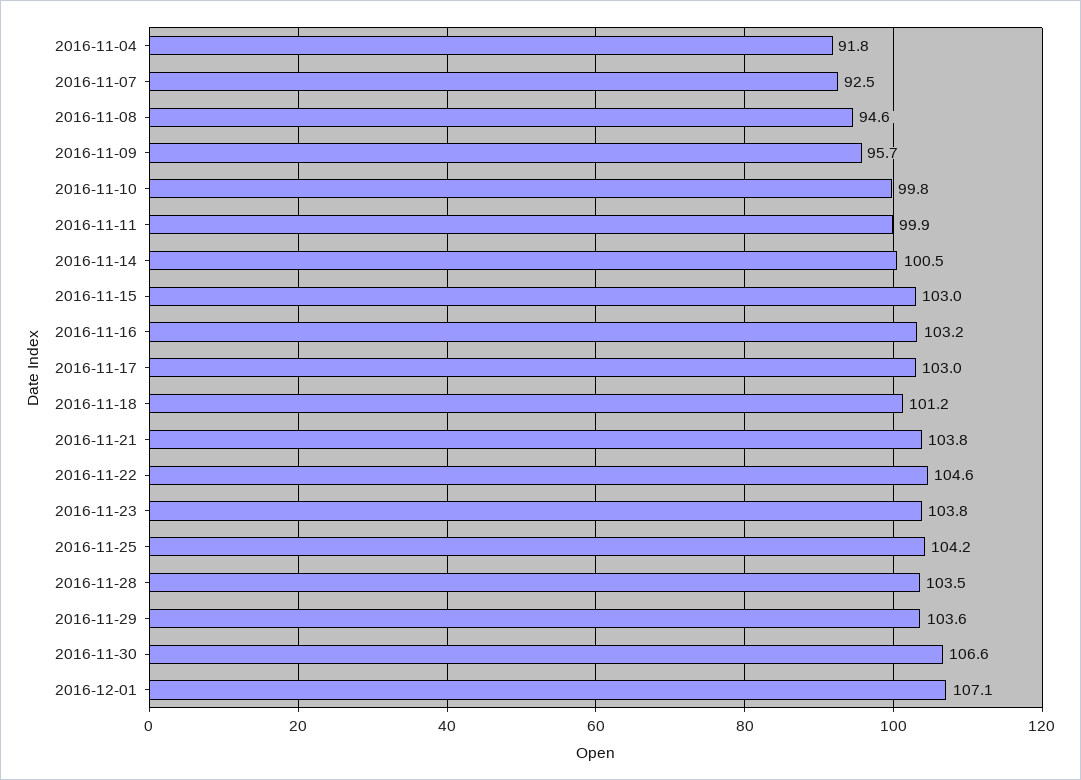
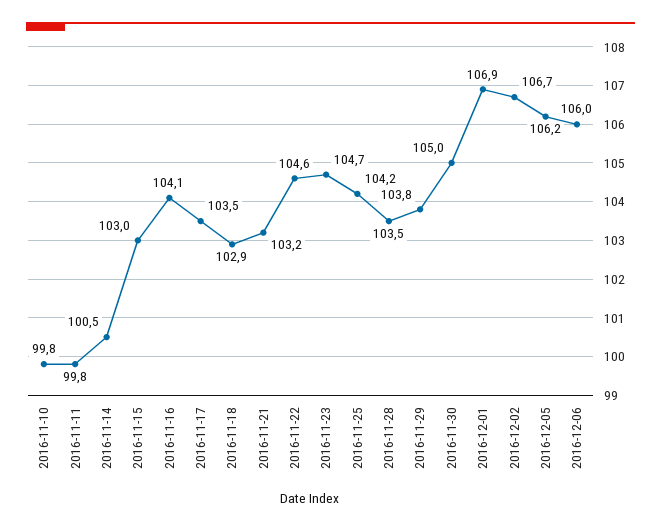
2016-11-04: 91.8 -> none
2016-11-07: 92.5 -> none
2016-11-08: 94.6 -> none
2016-11-09: 95.7 -> none
2016-11-11: 99.9 -> 99.8
2016-11-16: 103.2 -> 104.1
2016-11-17: 103 -> 103.5
2016-11-18: 101.2 -> 102.9
2016-11-21: 103.8 -> 103.2
2016-11-23: 103.8 -> 104.7
2016-11-29: 103.6 -> 103.8
2016-11-30: 106.6 -> 105
2016-12-01: 107.1 -> 106.9
2016-12-02: none -> 106.7
2016-12-05: none -> 106.2
2016-12-06: none -> 106

